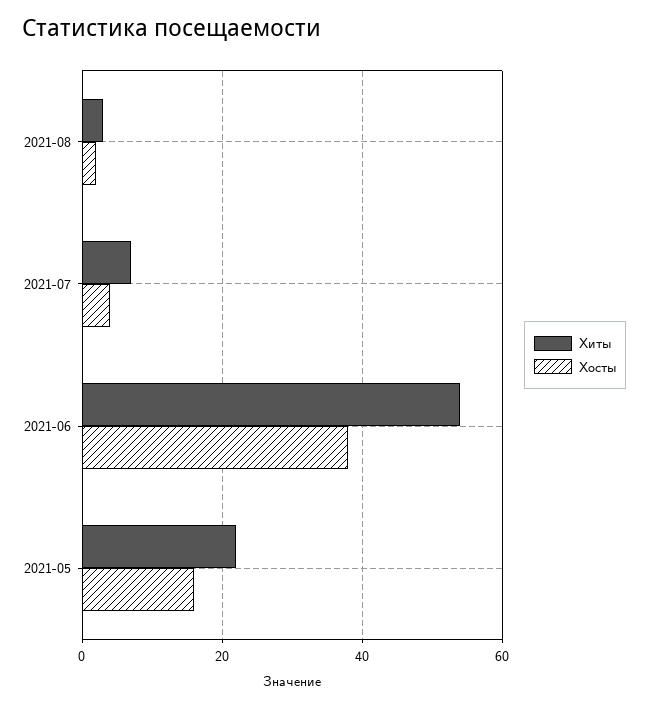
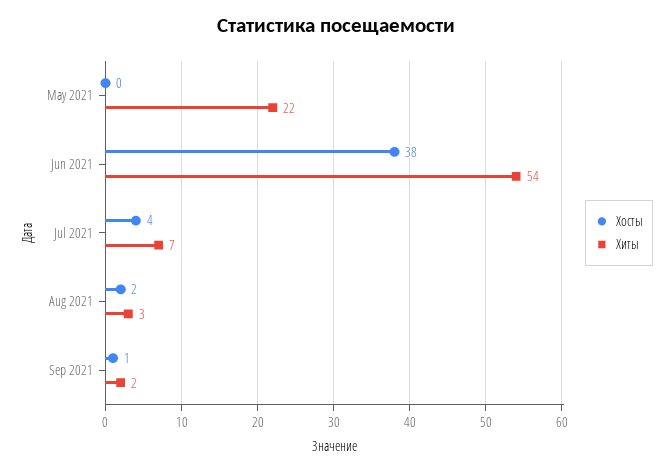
Хосты, 2021-05: 15 -> 0
Хосты, Sep 2021: none -> 1
Хиты, Sep 2021: none -> 2

